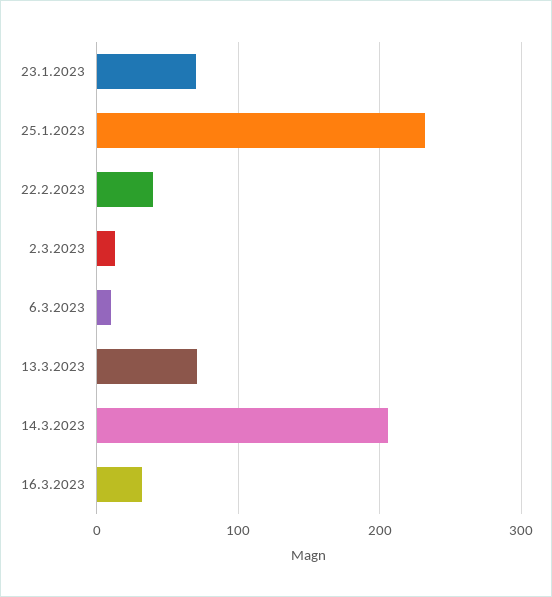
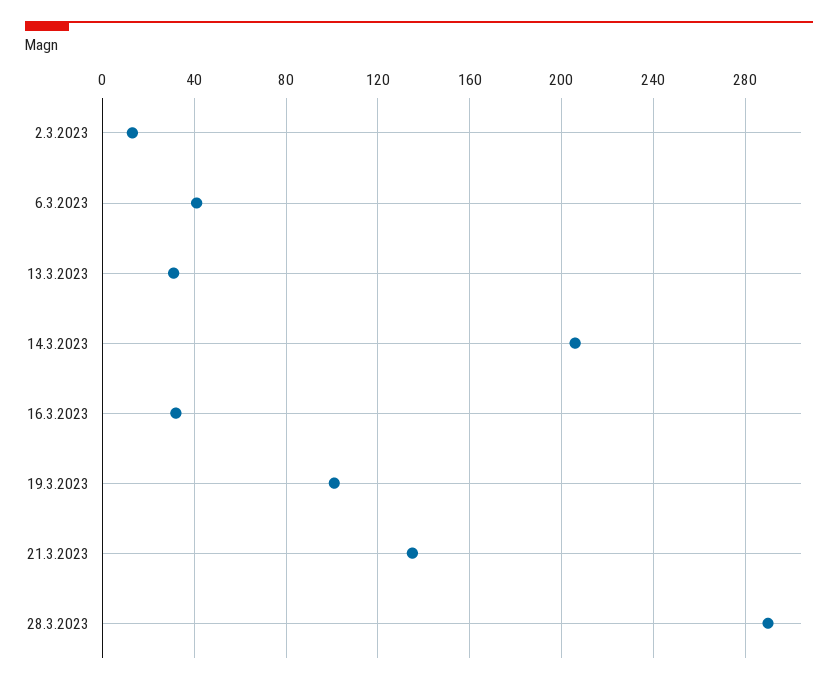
23.1.2023: 70 -> none
25.1.2023: 230 -> none
22.2.2023: 40 -> none
6.3.2023: 10 -> 40
13.3.2023: 70 -> 30
19.3.2023: none -> 100
21.3.2023: none -> 135
28.3.2023: none -> 290

